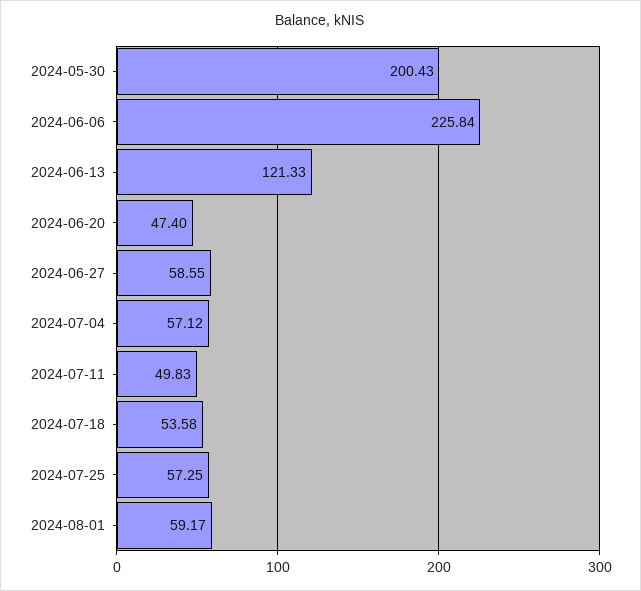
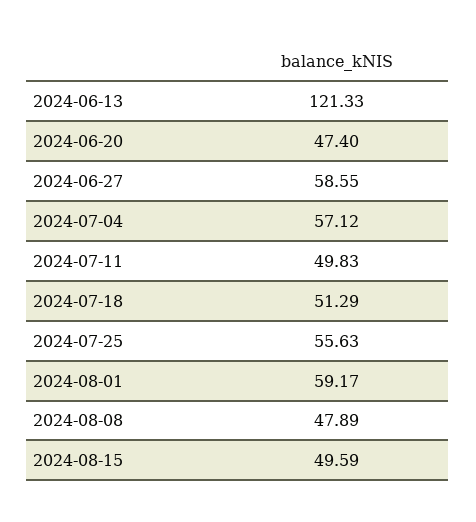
2024-05-30: 200.43 -> none
2024-06-06: 225.84 -> none
2024-07-18: 53.58 -> 51.29
2024-07-25: 57.25 -> 55.63
2024-08-08: none -> 47.89
2024-08-15: none -> 49.59

